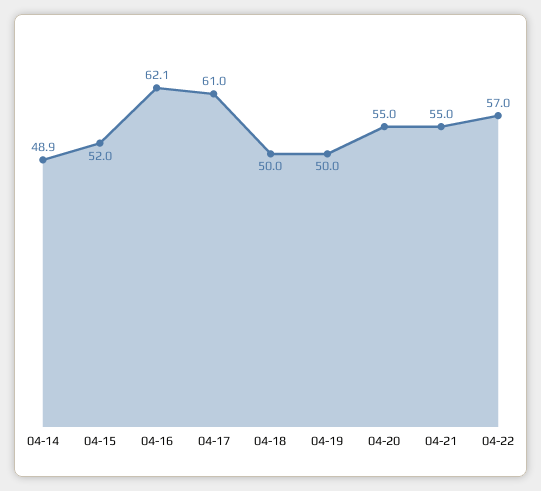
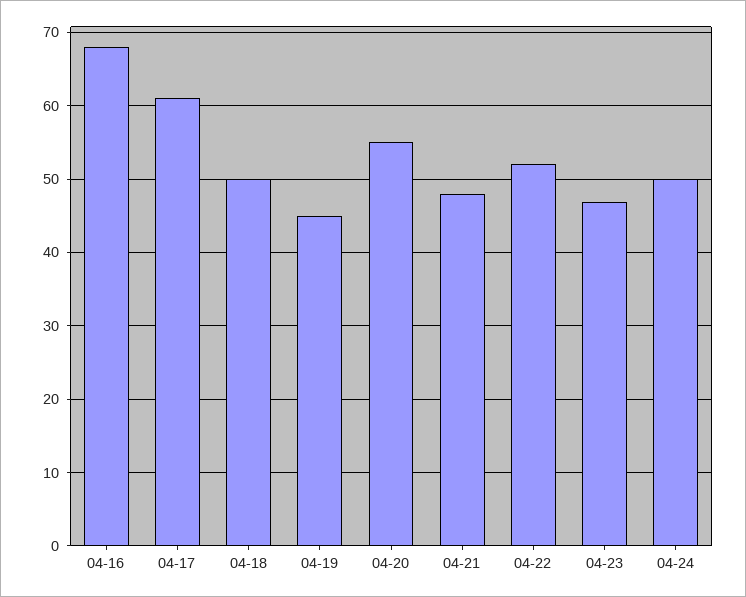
04-14: 48.9 -> none
04-15: 52 -> none
04-16: 62.1 -> 68
04-19: 50 -> 45
04-21: 55 -> 48
04-22: 57 -> 52
04-23: none -> 47
04-24: none -> 50

